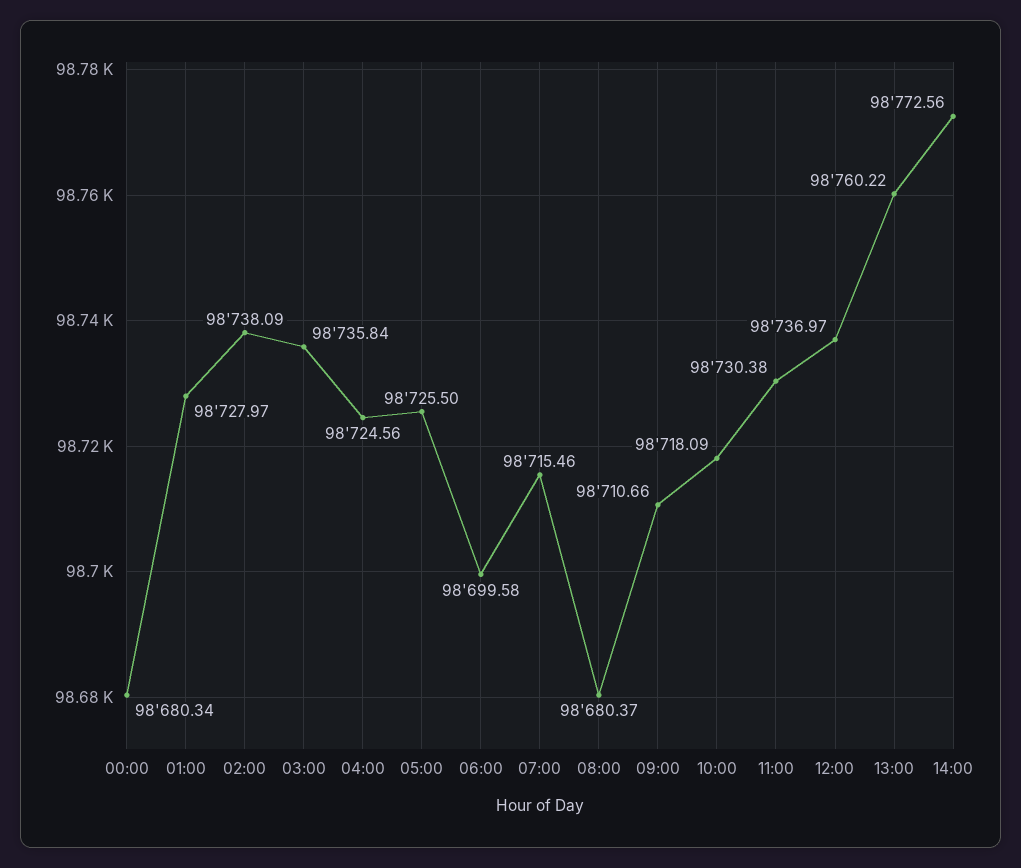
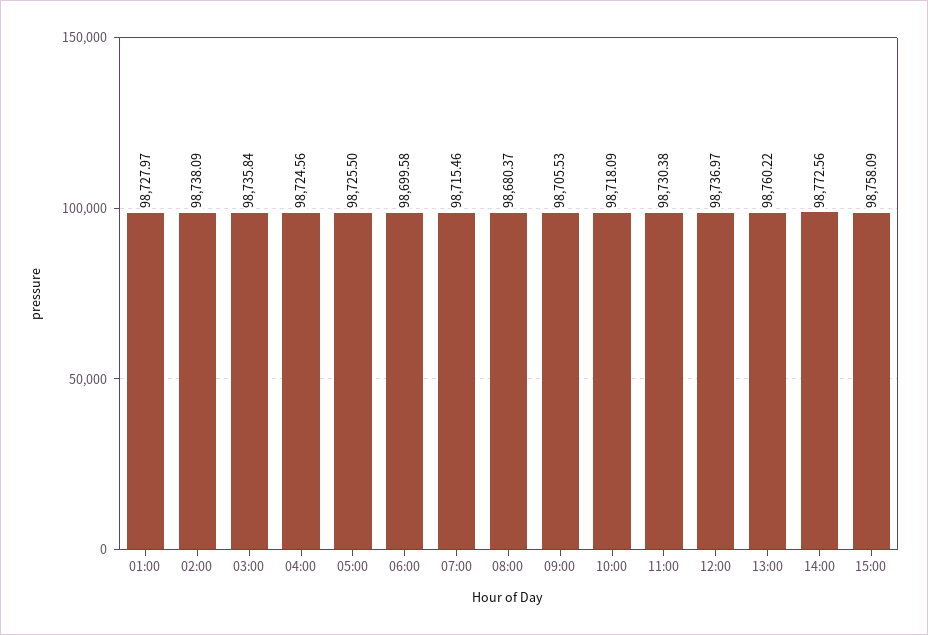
00:00: 98680.34 -> none
09:00: 98710.66 -> 98705.53
15:00: none -> 98758.09

